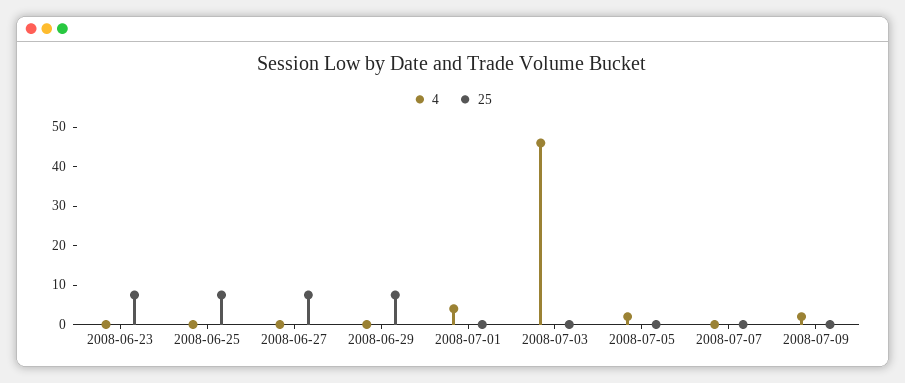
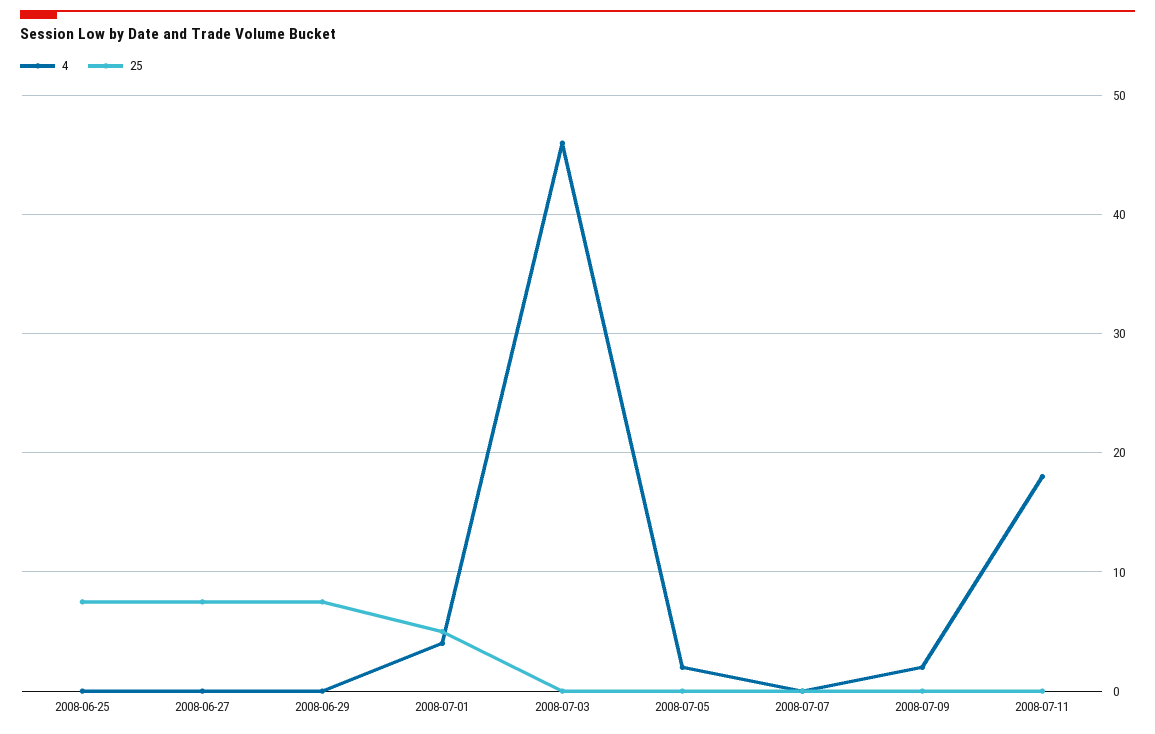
4, 2008-06-23: 0 -> none
25, 2008-06-23: 7.5 -> none
25, 2008-07-01: 0 -> 5
4, 2008-07-11: none -> 18
25, 2008-07-11: none -> 0

